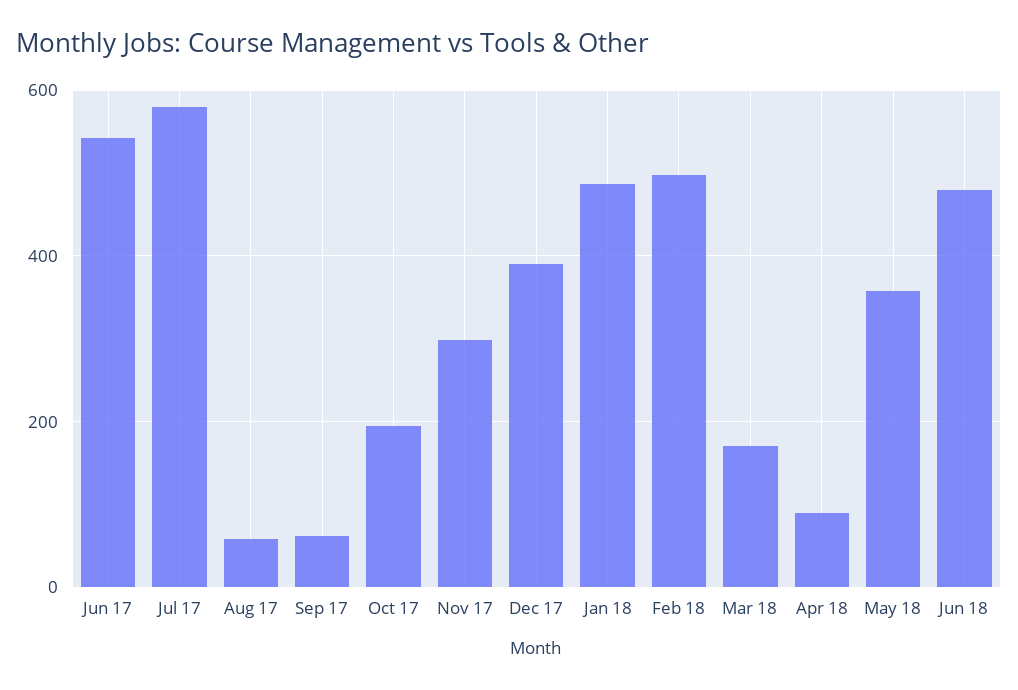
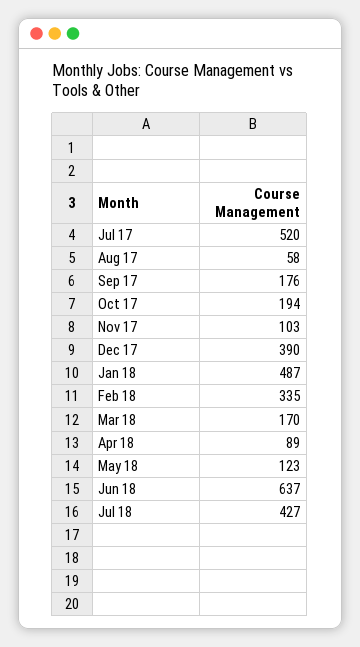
Jun 17: 540 -> none
Jul 17: 580 -> 520
Sep 17: 60 -> 176
Nov 17: 300 -> 103
Feb 18: 500 -> 335
May 18: 360 -> 123
Jun 18: 480 -> 637
Jul 18: none -> 427

